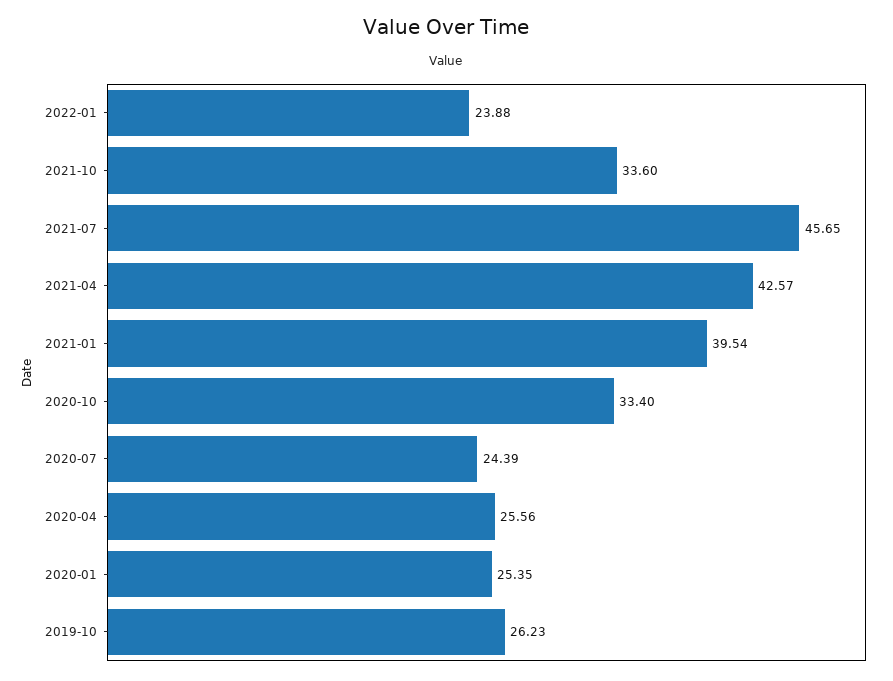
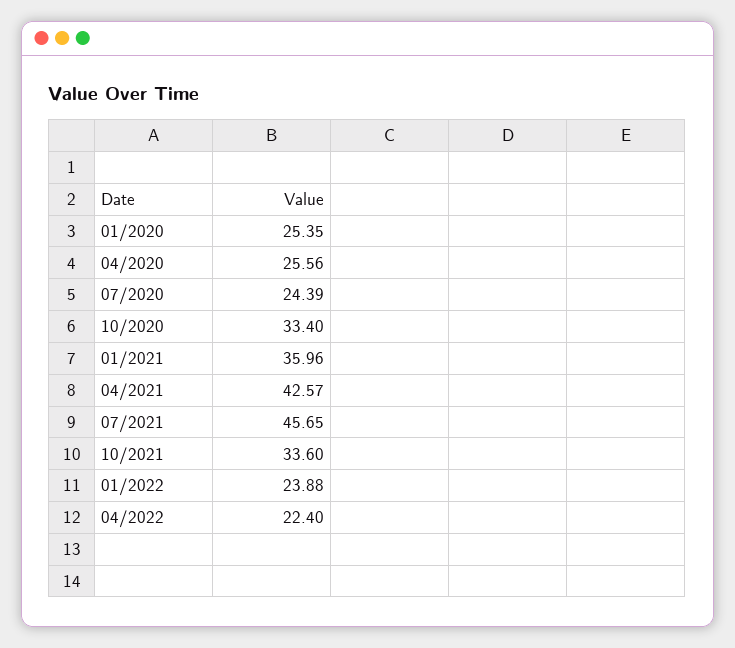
2021-01: 39.54 -> 35.96
2019-10: 26.23 -> none
04/2022: none -> 22.4

